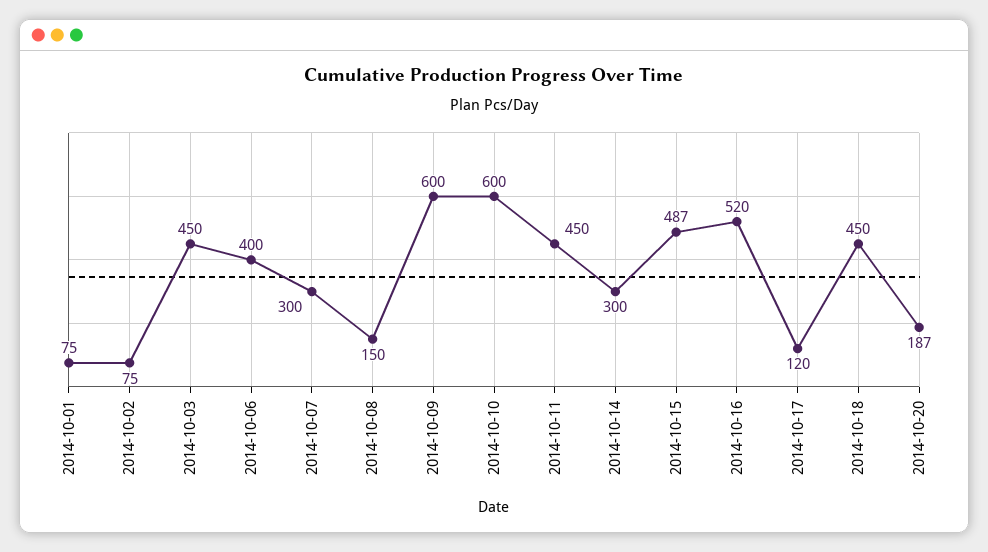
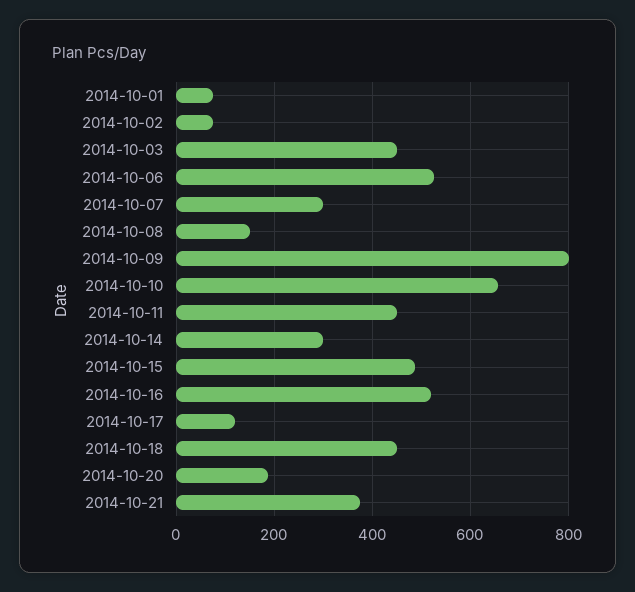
2014-10-06: 400 -> 520
2014-10-09: 600 -> 800
2014-10-10: 600 -> 660
2014-10-21: none -> 380

